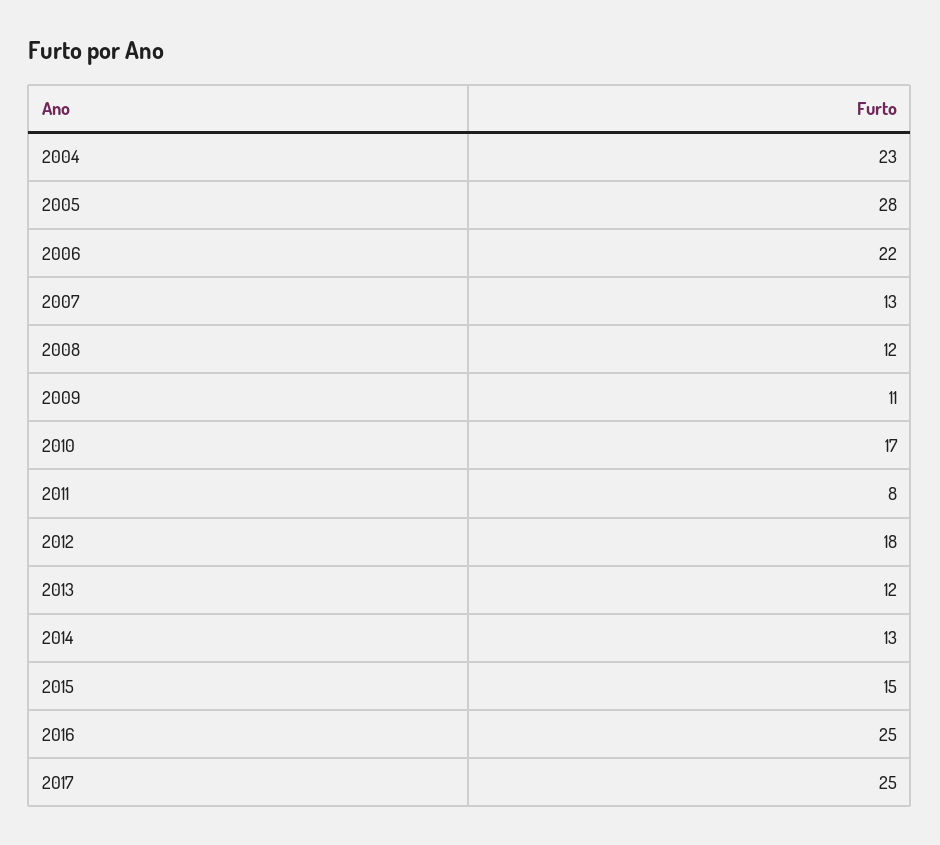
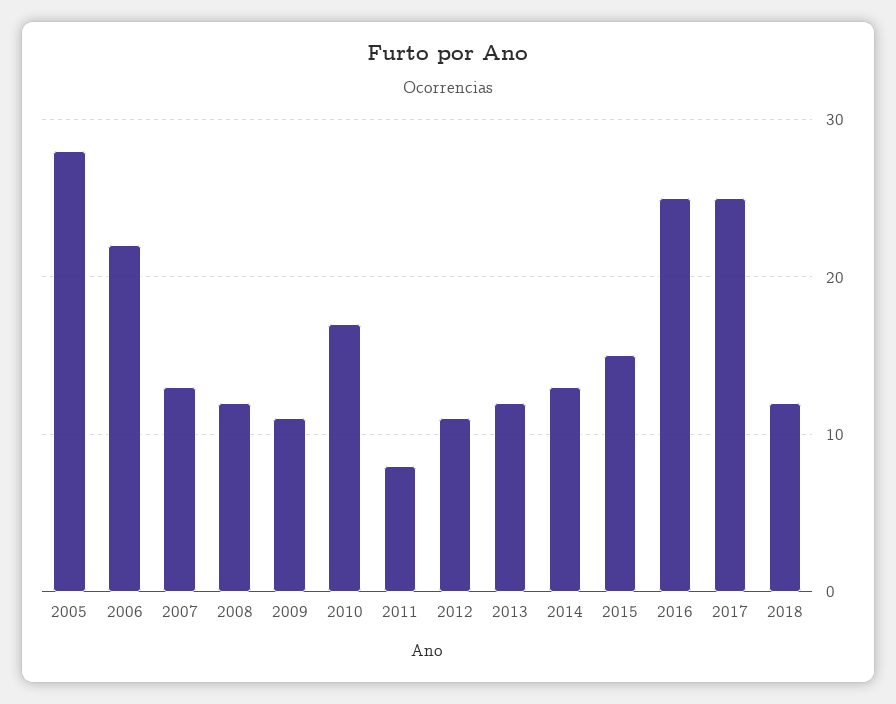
2004: 23 -> none
2012: 18 -> 11
2018: none -> 12

